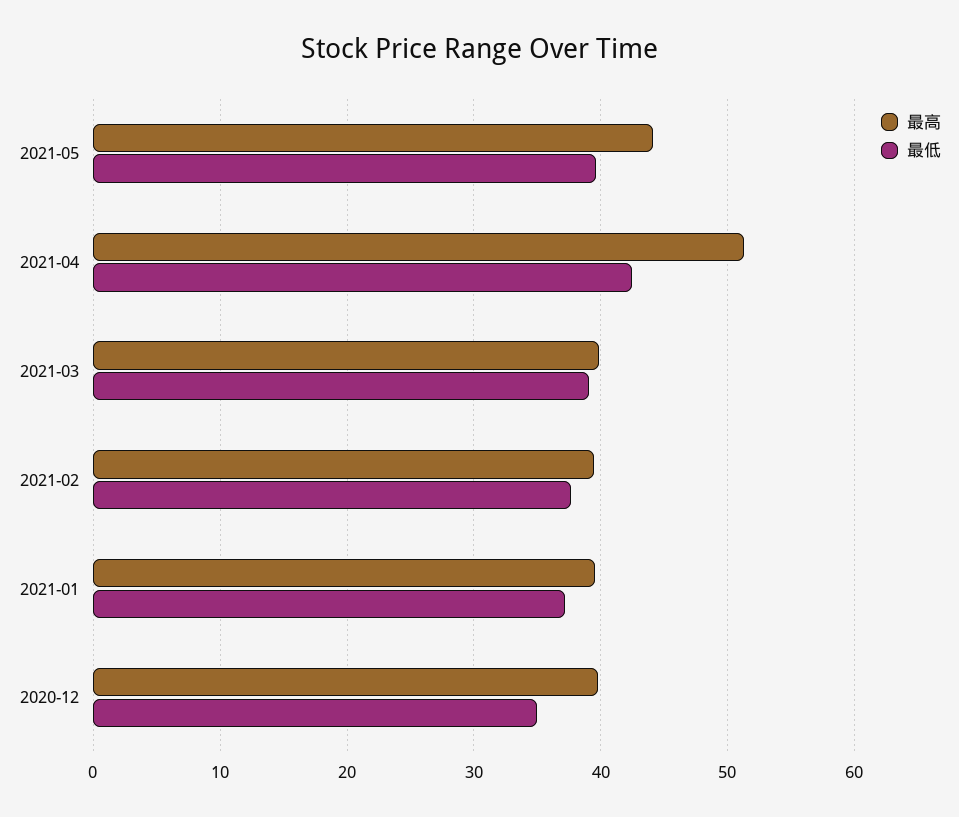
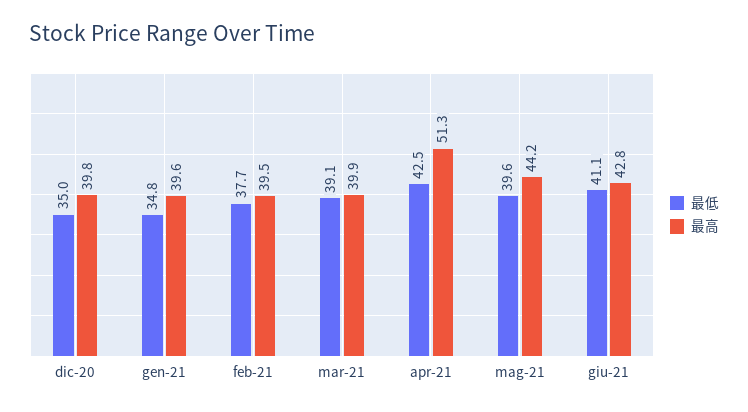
最低, 2021-01: 37 -> 34.8
最低, giu-21: none -> 41.1
最高, giu-21: none -> 42.8

